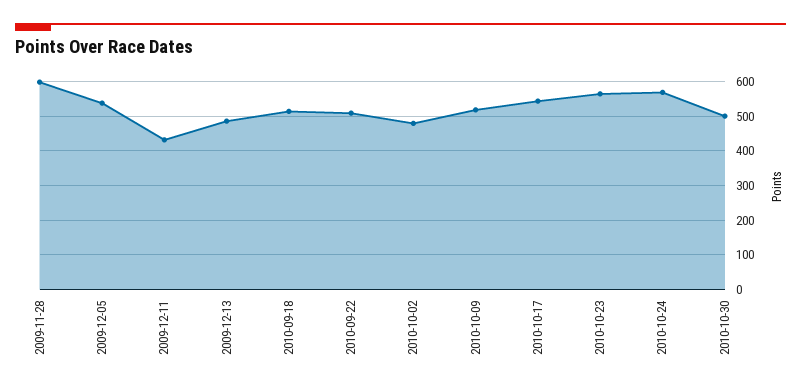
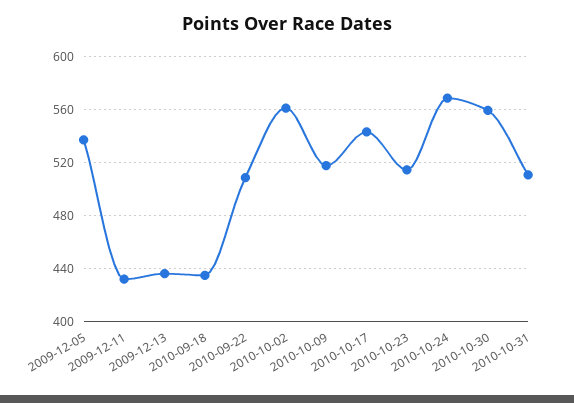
2009-11-28: 600 -> none
2009-12-13: 480 -> 435
2010-09-18: 520 -> 435
2010-10-02: 480 -> 560
2010-10-23: 560 -> 515
2010-10-30: 500 -> 560
2010-10-31: none -> 510

